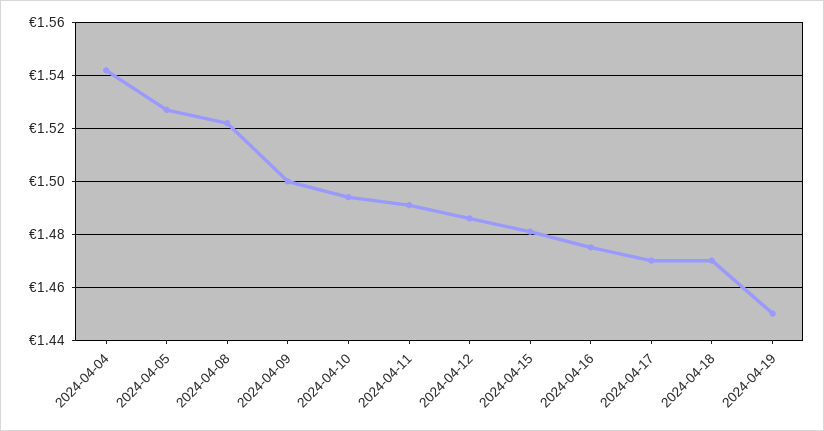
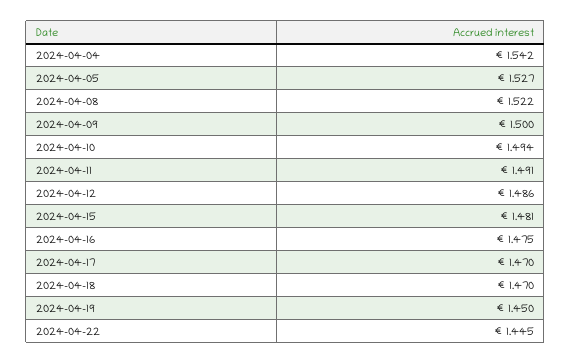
2024-04-22: none -> 1.445

